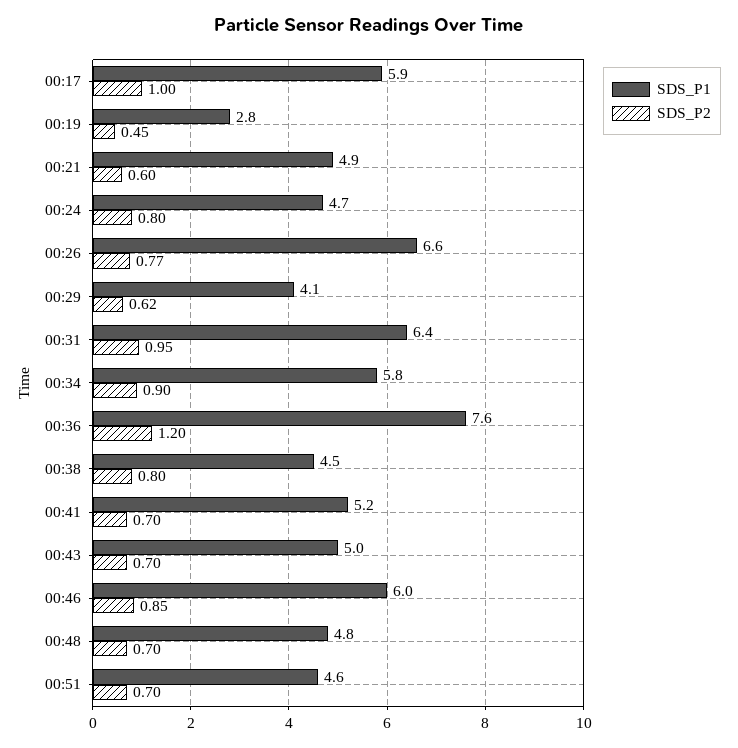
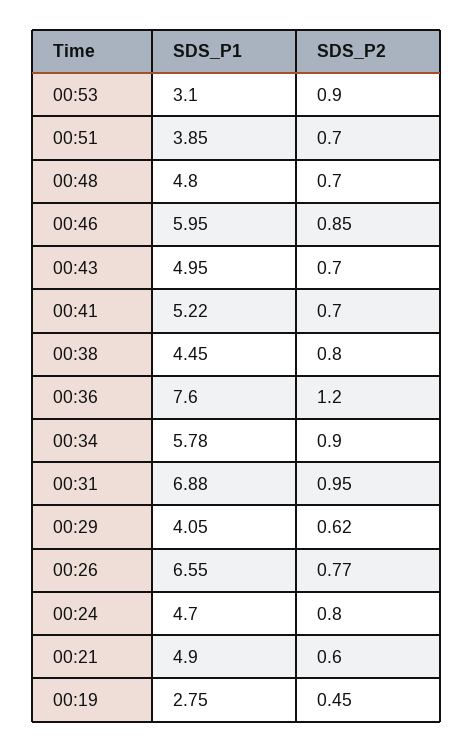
SDS_P1, 00:17: 5.9 -> none
SDS_P2, 00:17: 1 -> none
SDS_P1, 00:31: 6.4 -> 6.88
SDS_P1, 00:51: 4.6 -> 3.85
SDS_P1, 00:53: none -> 3.1
SDS_P2, 00:53: none -> 0.9

